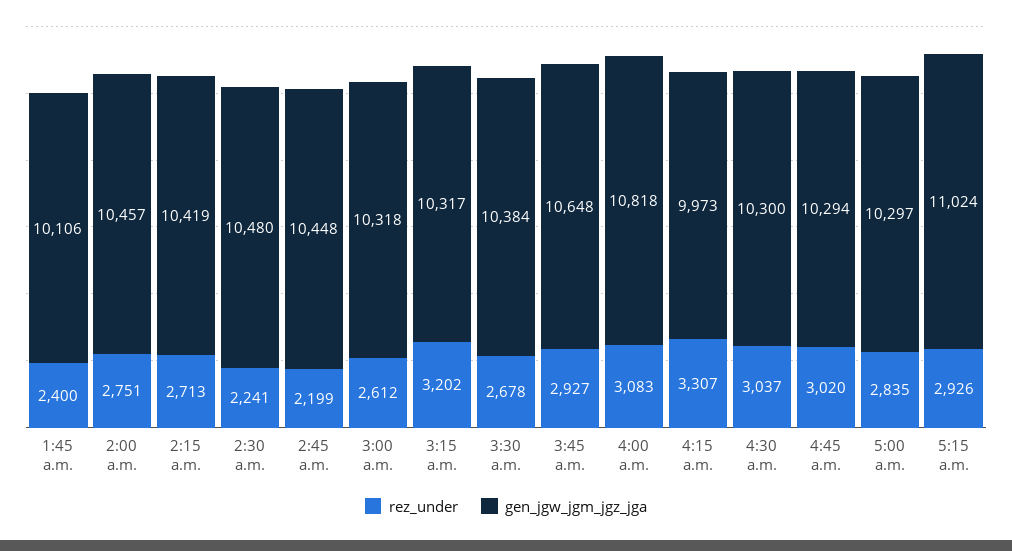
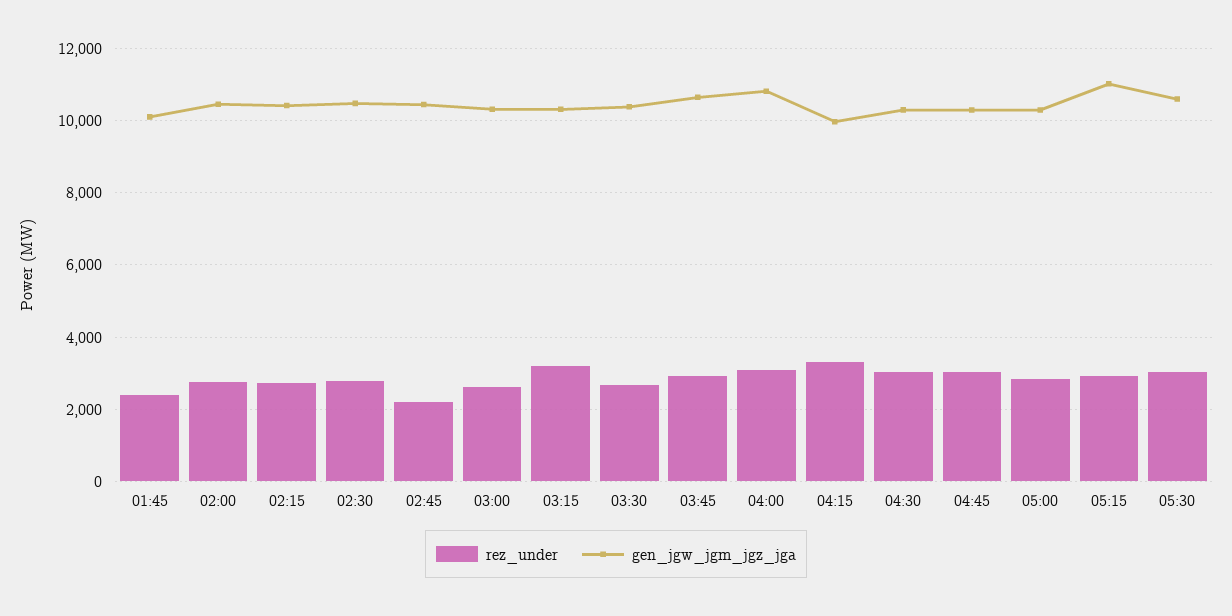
rez_under, 2:30 a.m.: 2241 -> 2800
rez_under, 05:30: none -> 3000
gen_jgw_jgm_jgz_jga, 05:30: none -> 10600

